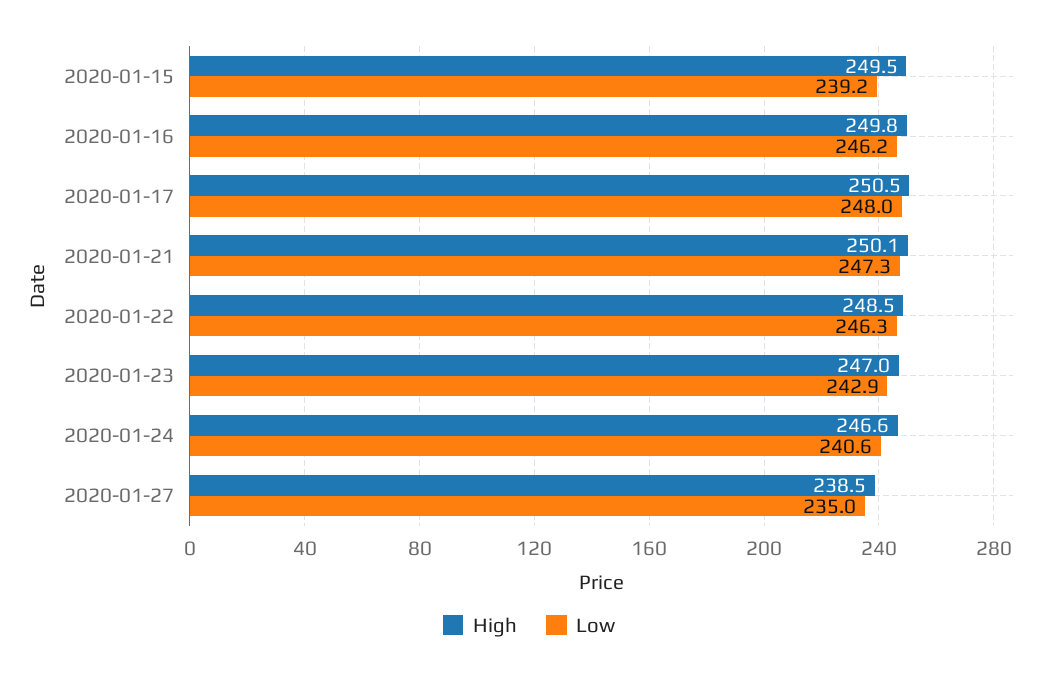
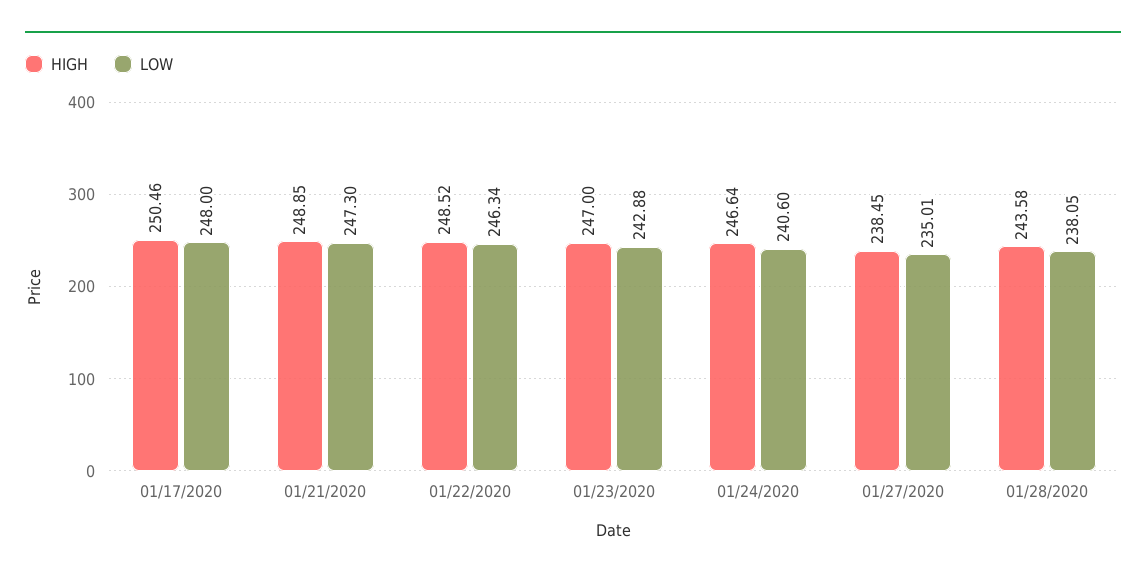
High, 2020-01-15: 249.5 -> none
Low, 2020-01-15: 239.2 -> none
High, 2020-01-16: 249.8 -> none
Low, 2020-01-16: 246.2 -> none
High, 2020-01-21: 250.1 -> 248.85
High, 01/28/2020: none -> 243.58
Low, 01/28/2020: none -> 238.05

